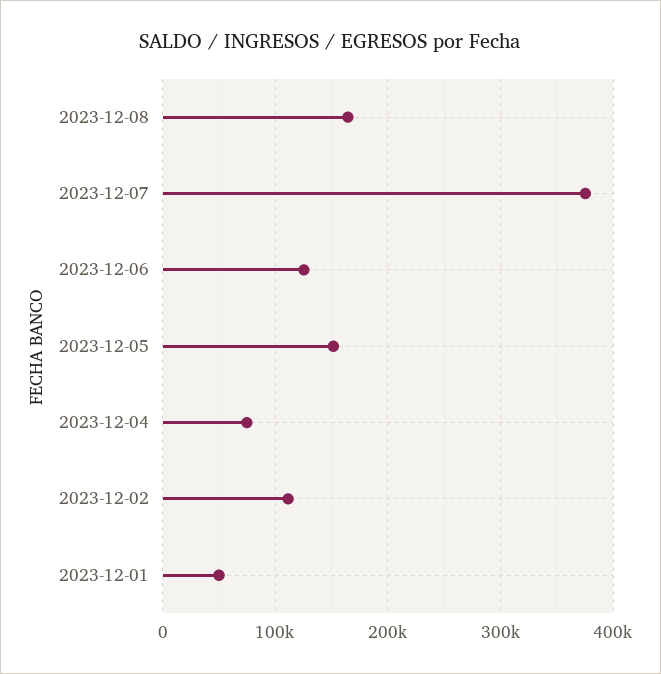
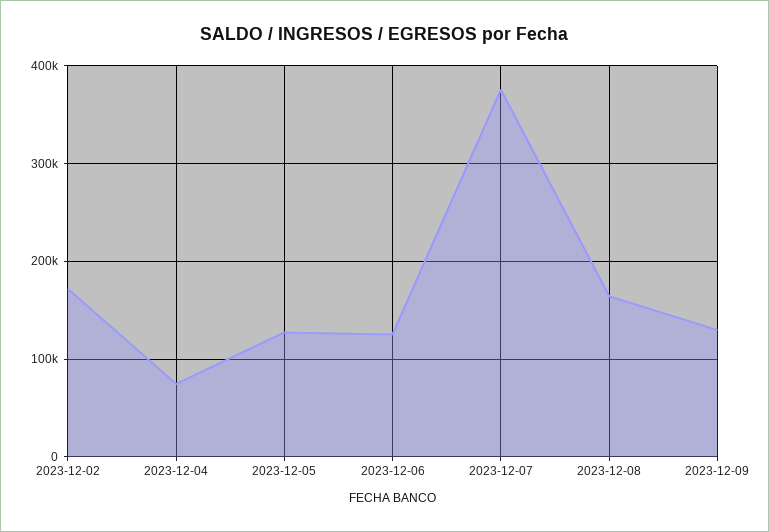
2023-12-05: 150000 -> 130000
2023-12-02: 110000 -> 170000
2023-12-01: 50000 -> none
2023-12-09: none -> 130000

